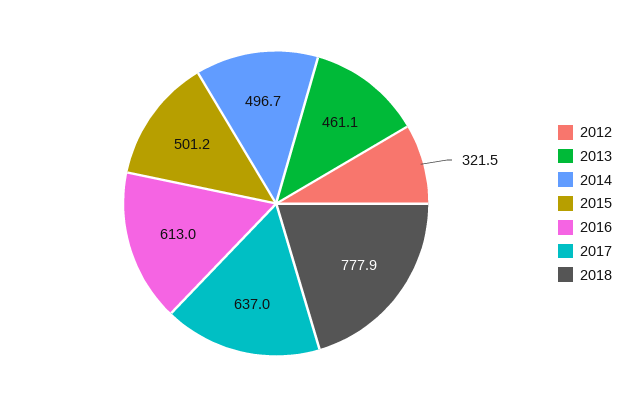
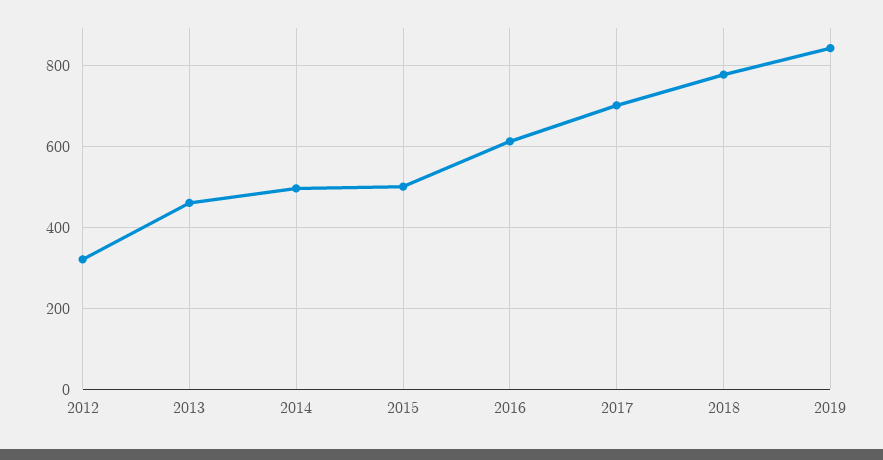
2017: 637 -> 700
2019: none -> 840

